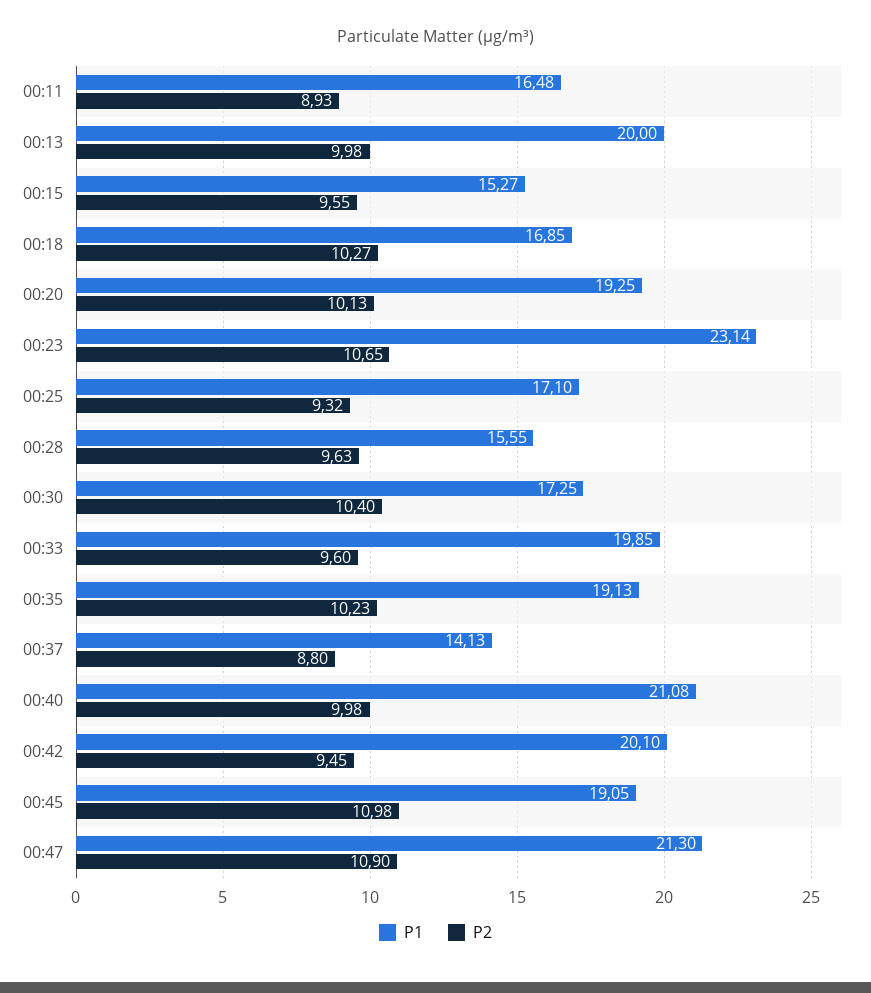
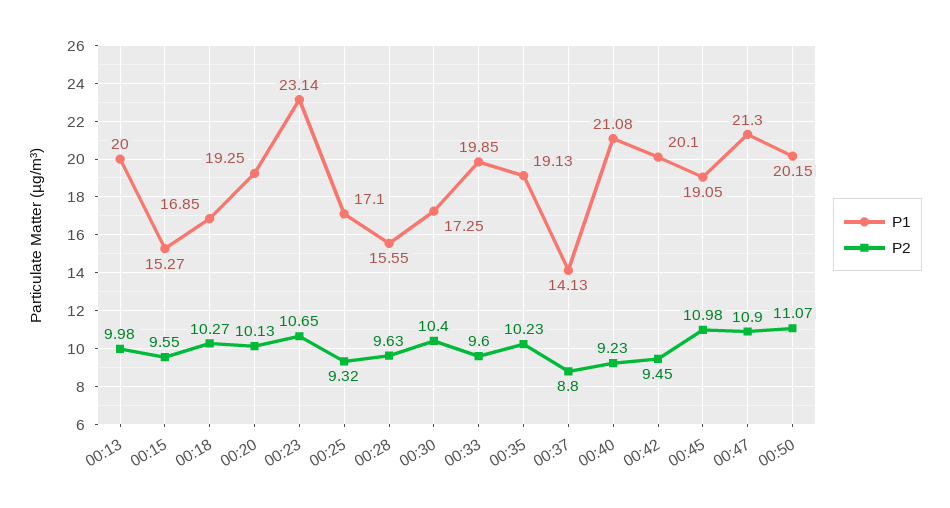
P1, 00:11: 16.48 -> none
P2, 00:11: 8.93 -> none
P2, 00:40: 9.98 -> 9.23
P1, 00:50: none -> 20.15
P2, 00:50: none -> 11.07

